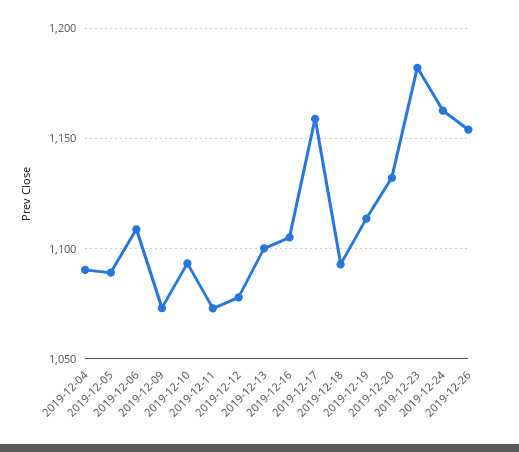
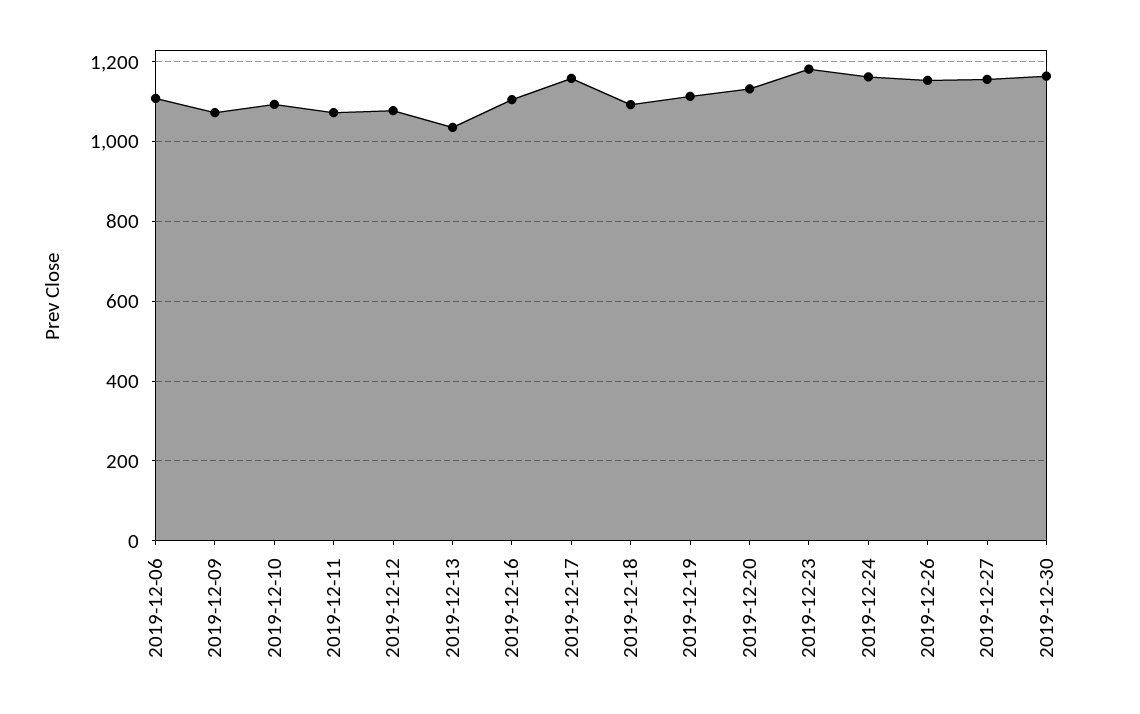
2019-12-04: 1090 -> none
2019-12-05: 1090 -> none
2019-12-13: 1100 -> 1040
2019-12-27: none -> 1160
2019-12-30: none -> 1160

